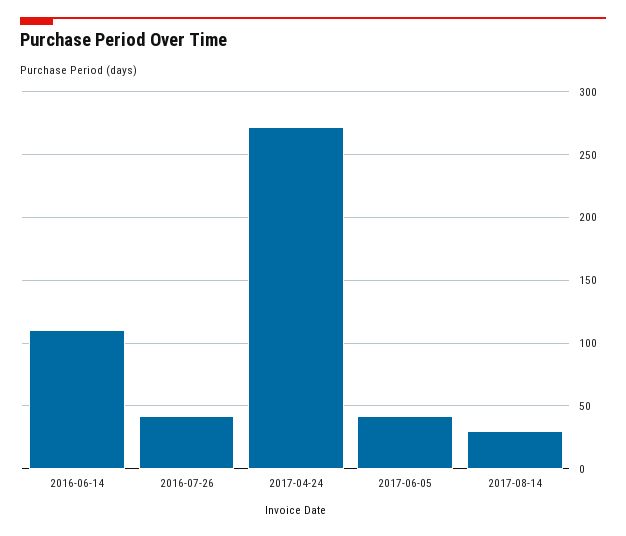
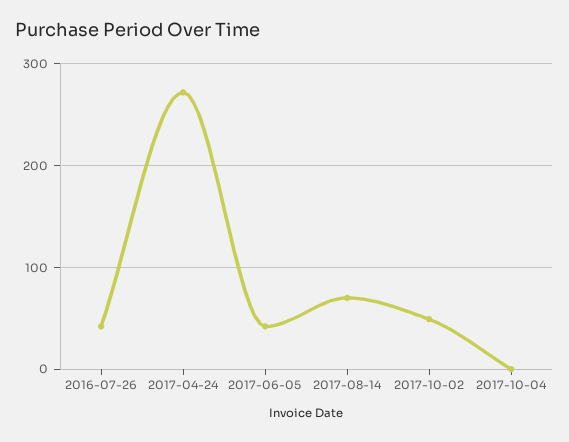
2016-06-14: 110 -> none
2017-08-14: 30 -> 70
2017-10-02: none -> 50
2017-10-04: none -> 0

